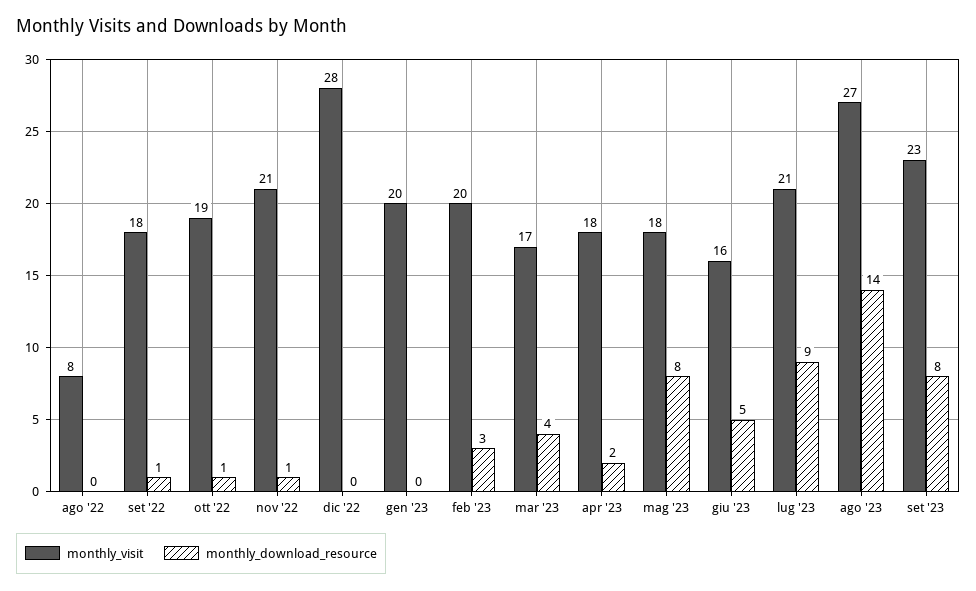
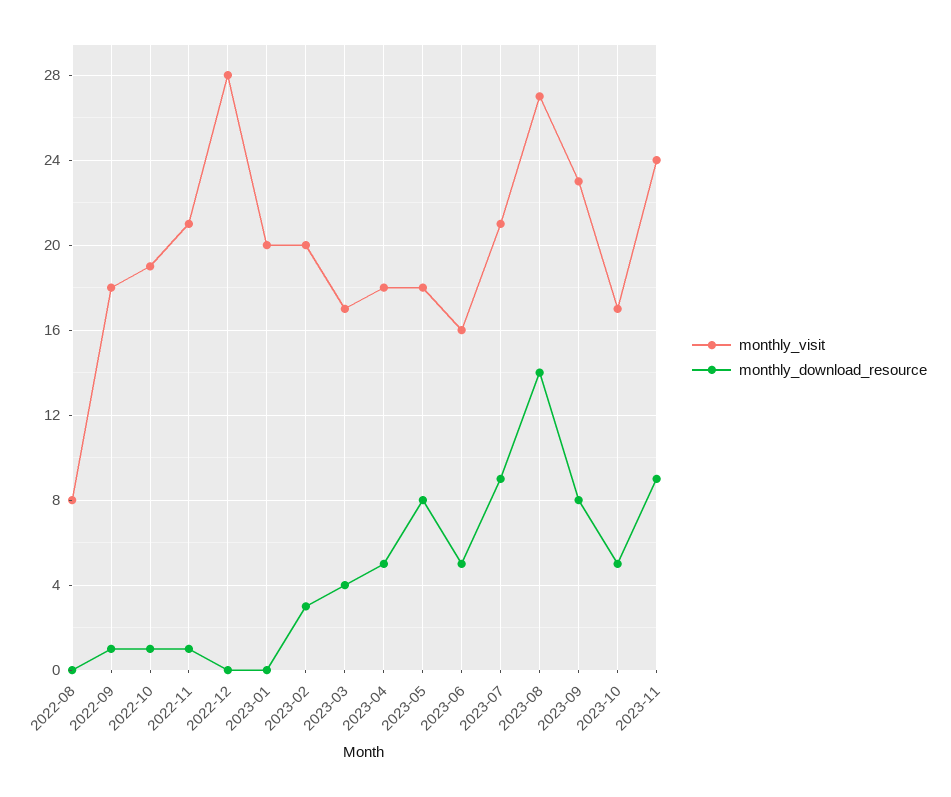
monthly_download_resource, apr '23: 2 -> 5
monthly_visit, 2023-10: none -> 17
monthly_download_resource, 2023-10: none -> 5
monthly_visit, 2023-11: none -> 24
monthly_download_resource, 2023-11: none -> 9

